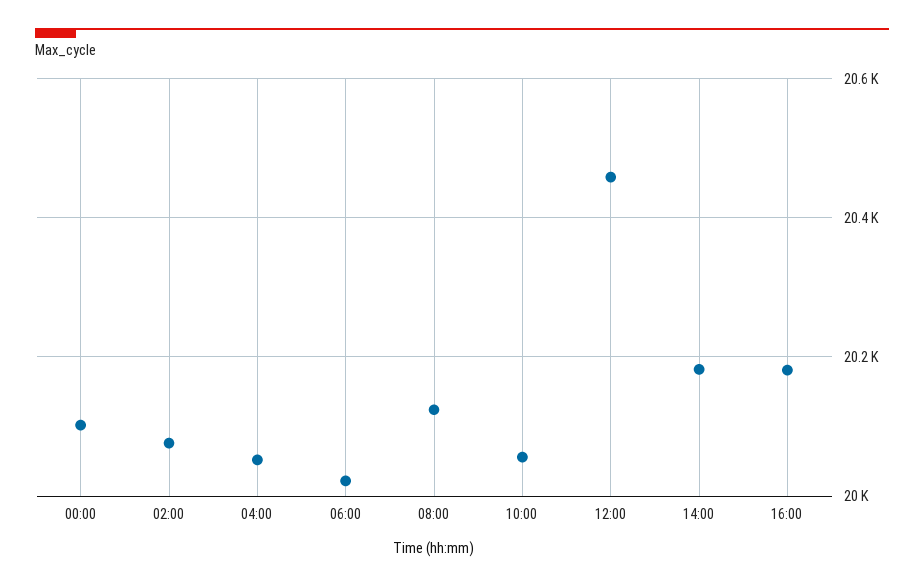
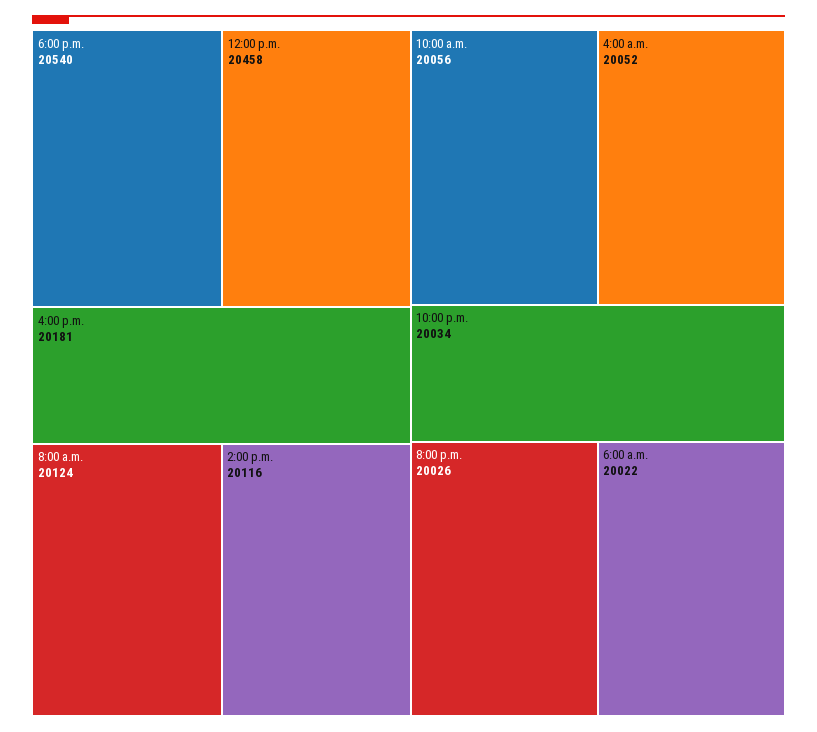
00:00: 20100 -> none
02:00: 20080 -> none
14:00: 20180 -> 20116
6:00 p.m.: none -> 20540
10:00 p.m.: none -> 20034
8:00 p.m.: none -> 20026

